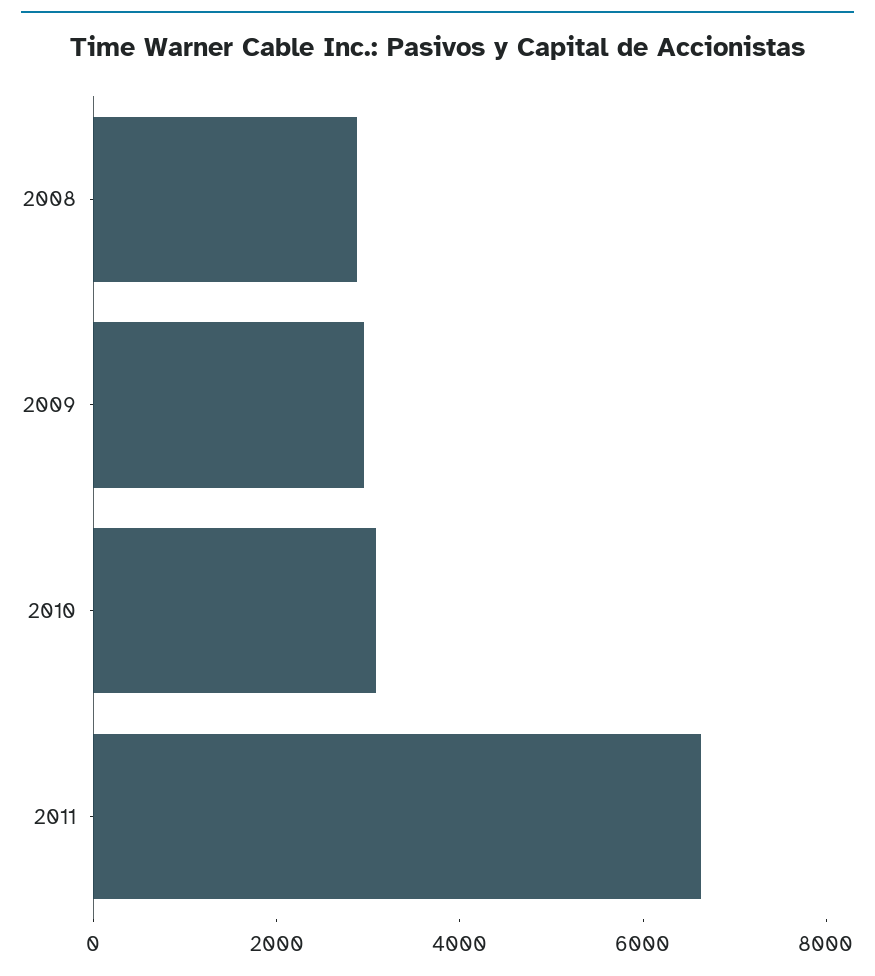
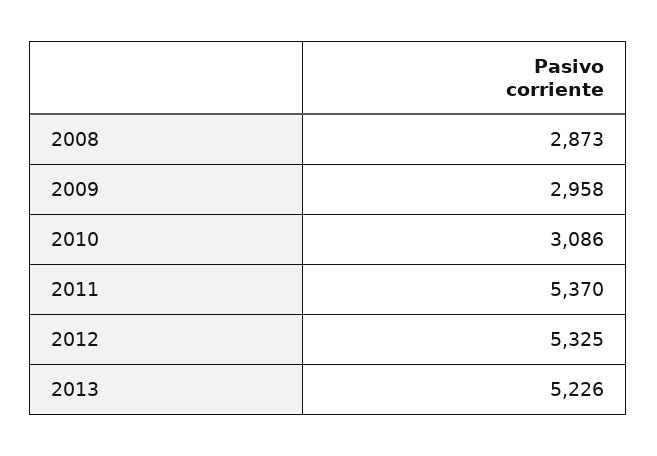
2011: 6500 -> 5370
2012: none -> 5325
2013: none -> 5226

